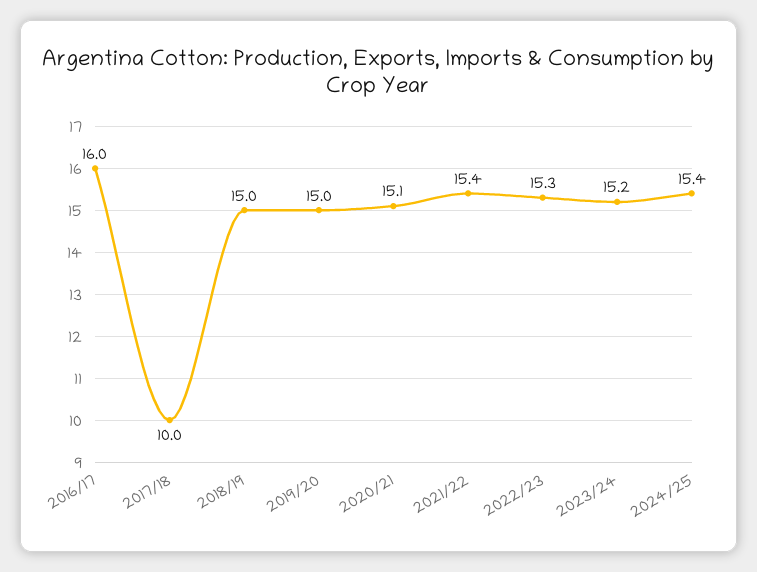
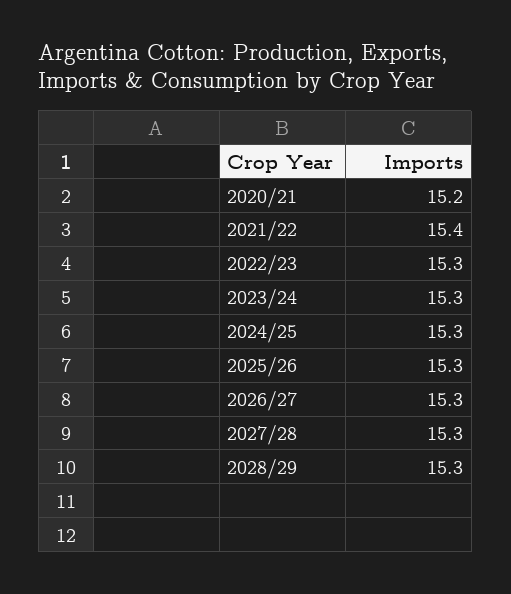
2016/17: 16 -> none
2017/18: 10 -> none
2018/19: 15 -> none
2019/20: 15 -> none
2020/21: 15.1 -> 15.2
2023/24: 15.2 -> 15.3
2024/25: 15.4 -> 15.3
2025/26: none -> 15.3
2026/27: none -> 15.3
2027/28: none -> 15.3
2028/29: none -> 15.3

